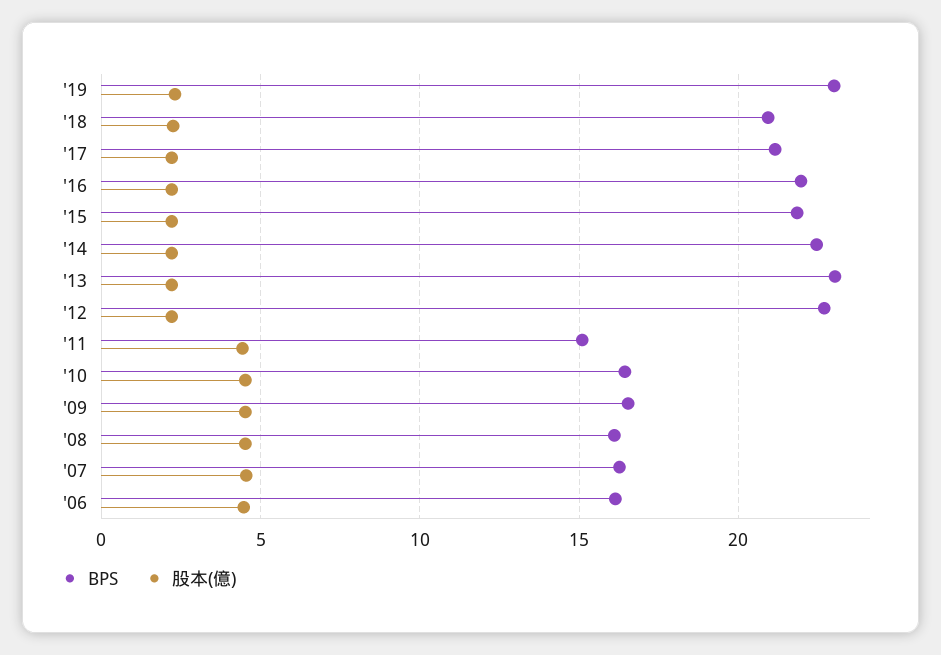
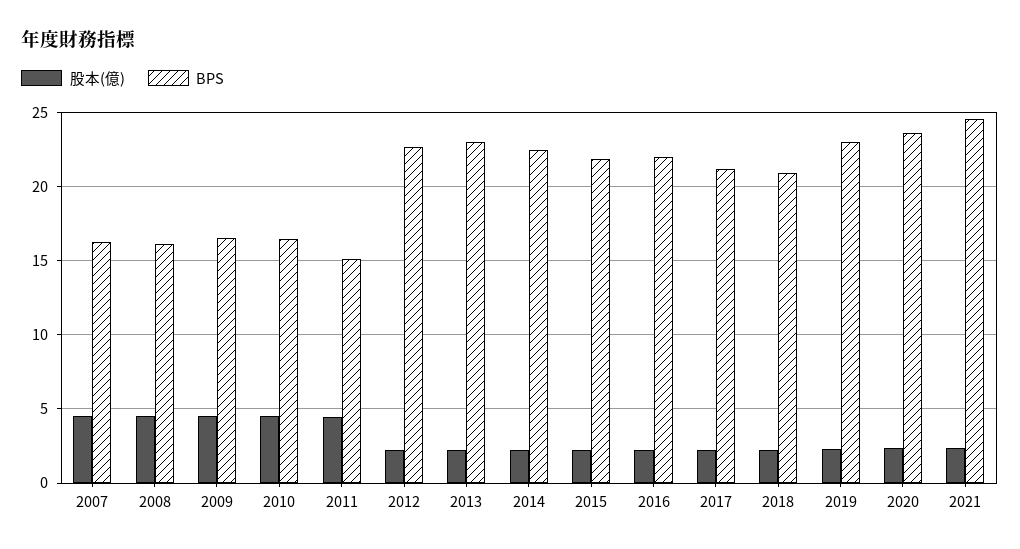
BPS, '06: 16 -> none
股本(億), '06: 4.5 -> none
股本(億), 2020: none -> 2.5
BPS, 2020: none -> 23.5
股本(億), 2021: none -> 2.5
BPS, 2021: none -> 24.5

